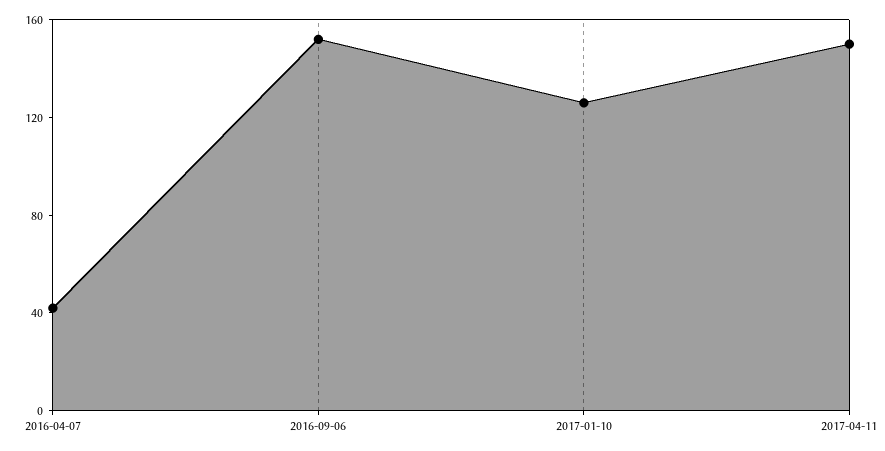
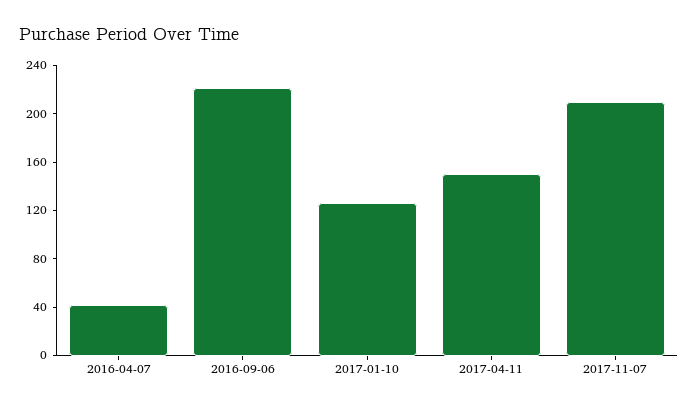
2016-09-06: 150 -> 220
2017-11-07: none -> 210

